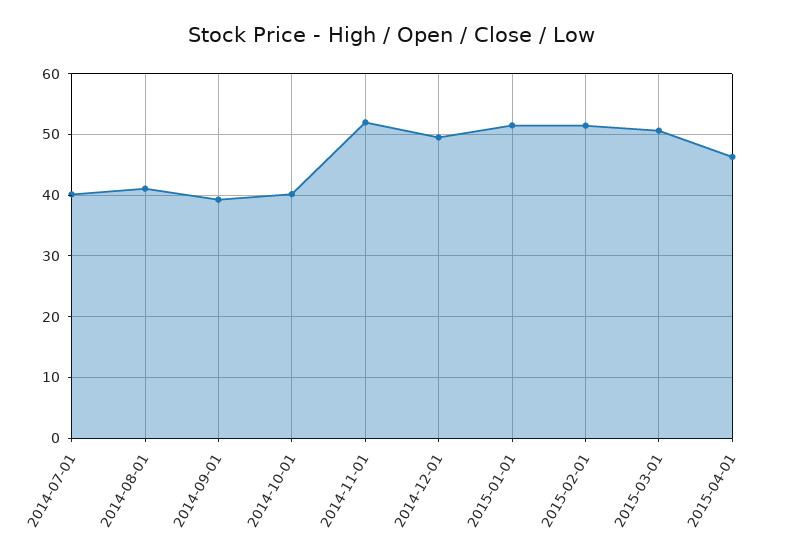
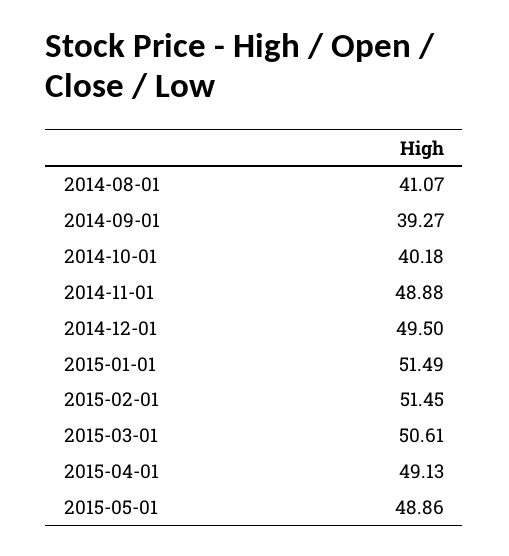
2014-07-01: 40 -> none
2014-11-01: 52 -> 48.88
2015-04-01: 46 -> 49.13
2015-05-01: none -> 48.86

